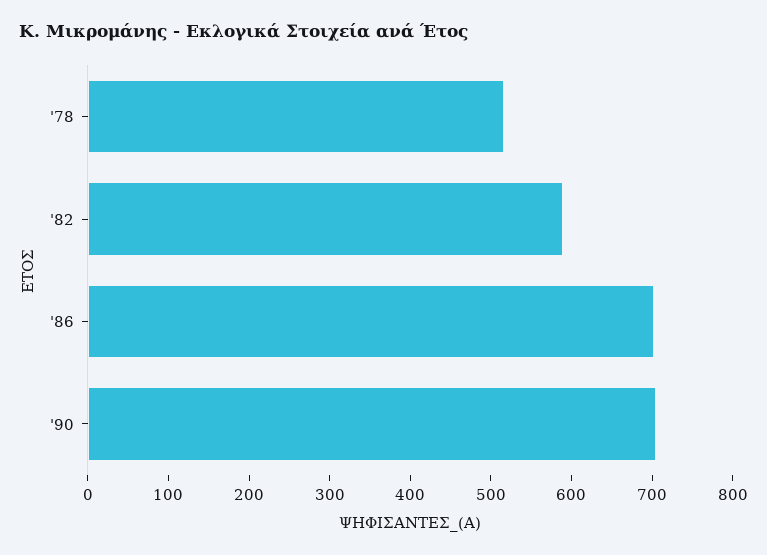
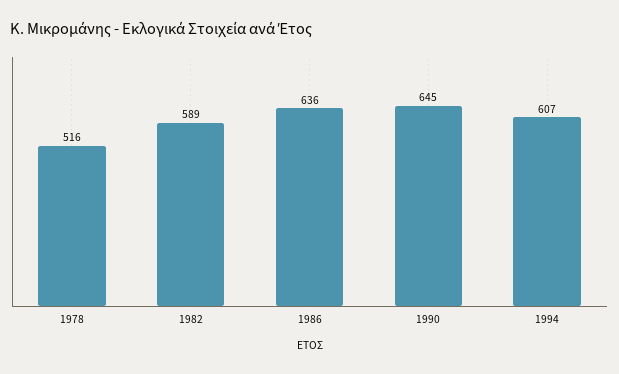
'86: 700 -> 636
'90: 700 -> 645
1994: none -> 607

